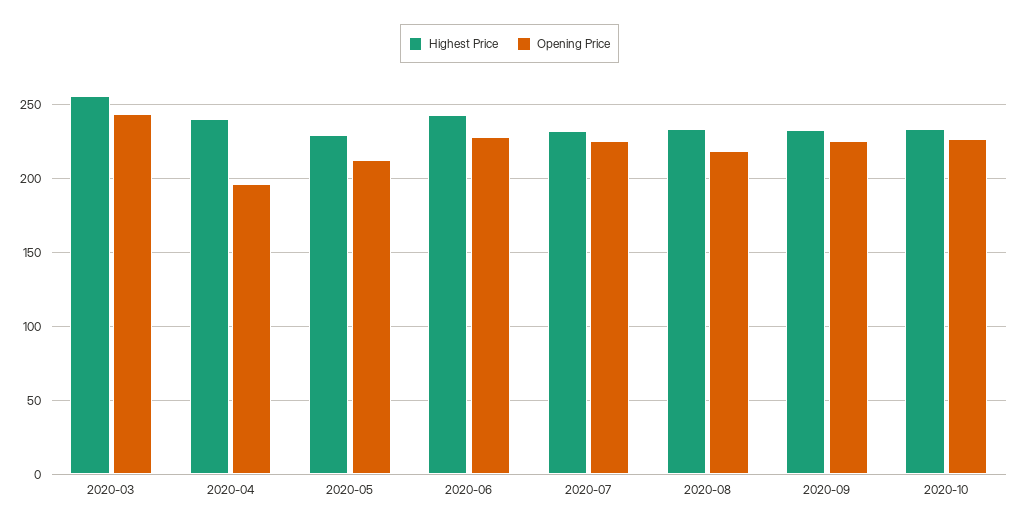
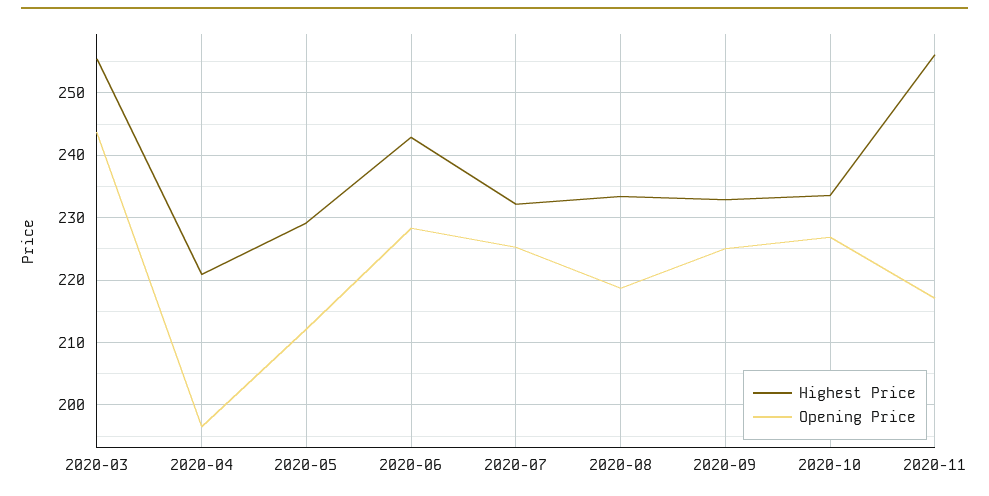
Highest Price, 2020-04: 240 -> 221
Highest Price, 2020-11: none -> 256
Opening Price, 2020-11: none -> 217

